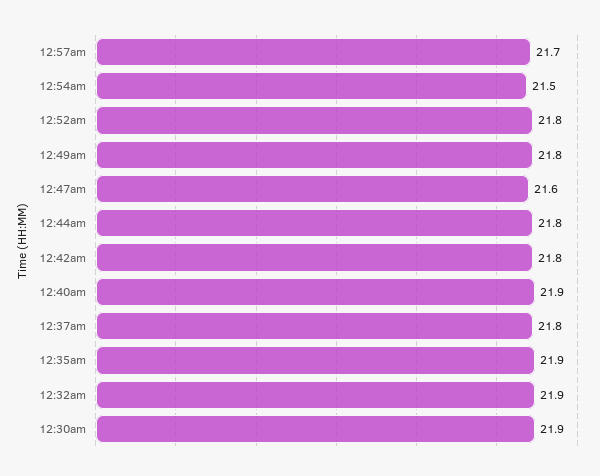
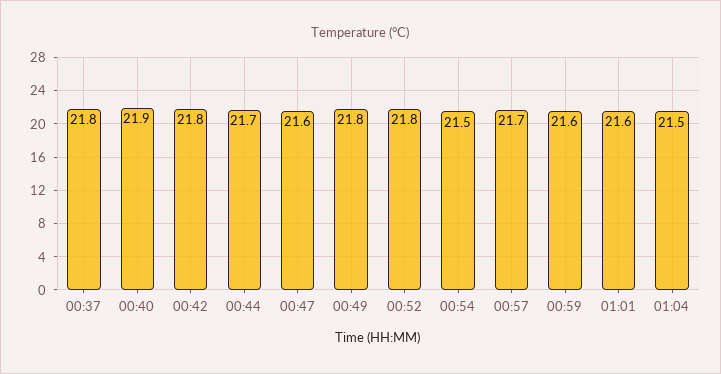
12:44am: 21.8 -> 21.7
12:35am: 21.9 -> none
12:32am: 21.9 -> none
12:30am: 21.9 -> none
00:59: none -> 21.6
01:01: none -> 21.6
01:04: none -> 21.5

